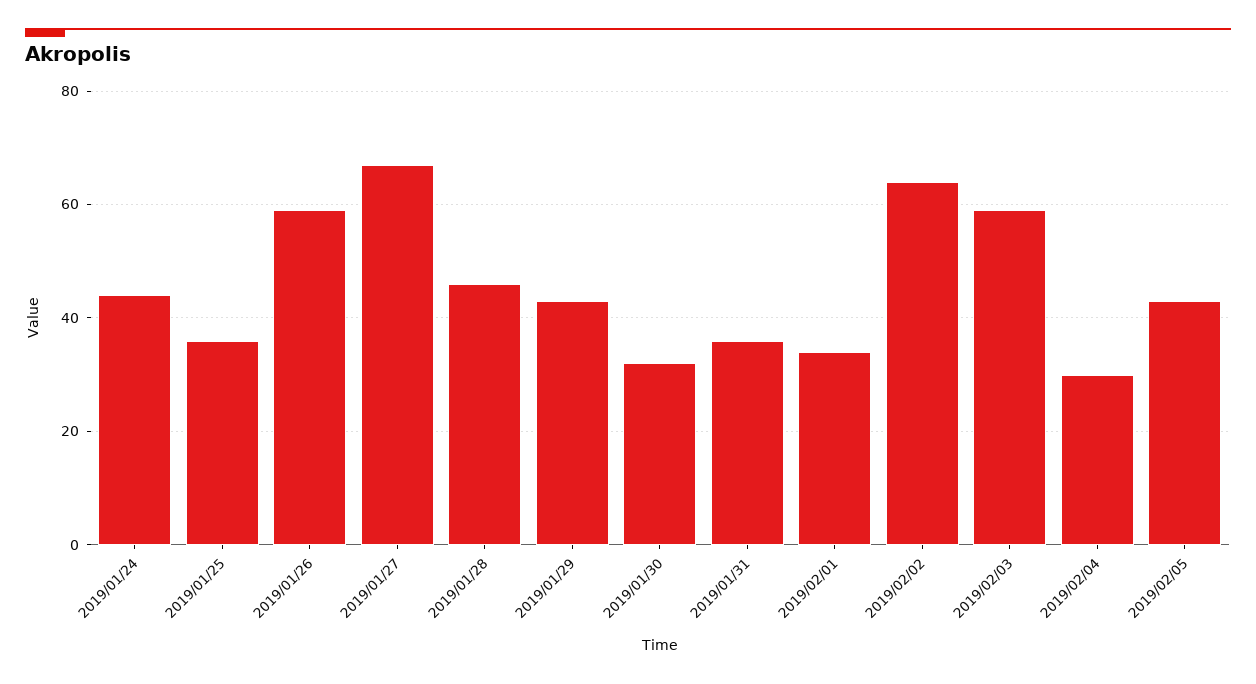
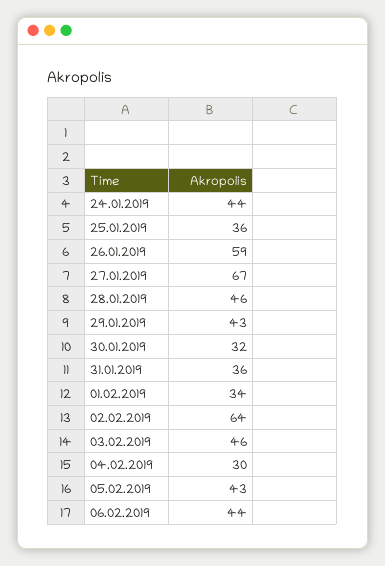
2019/02/03: 60 -> 46
06.02.2019: none -> 44

